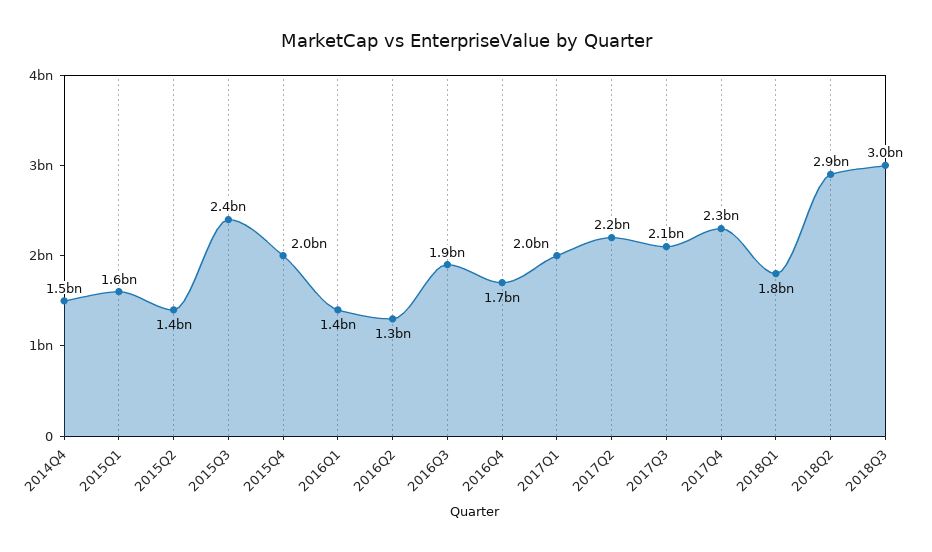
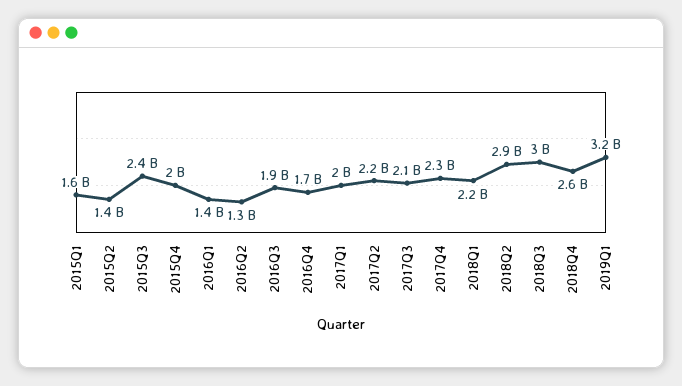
2014Q4: 1500000000 -> none
2018Q1: 1800000000 -> 2200000000
2018Q4: none -> 2600000000
2019Q1: none -> 3200000000

